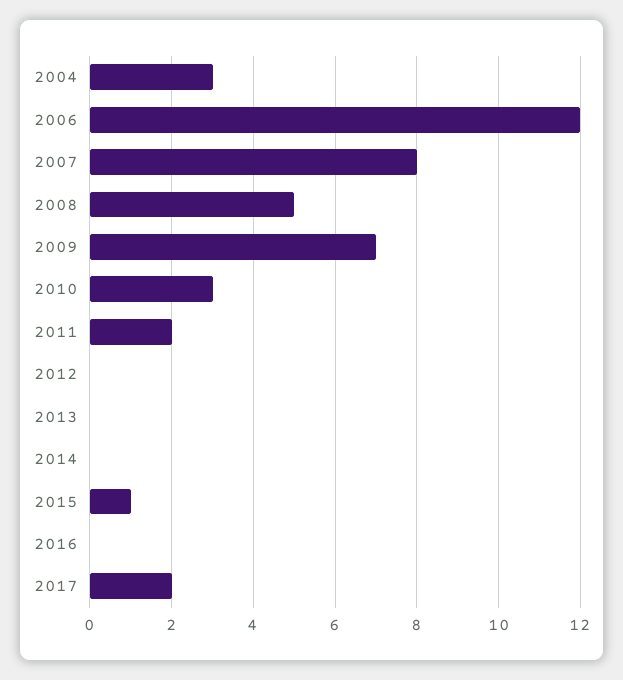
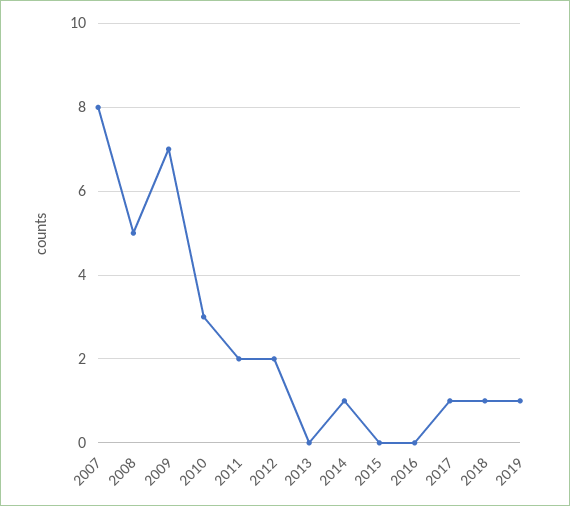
2004: 3 -> none
2006: 12 -> none
2012: 0 -> 2
2014: 0 -> 1
2015: 1 -> 0
2017: 2 -> 1
2018: none -> 1
2019: none -> 1

